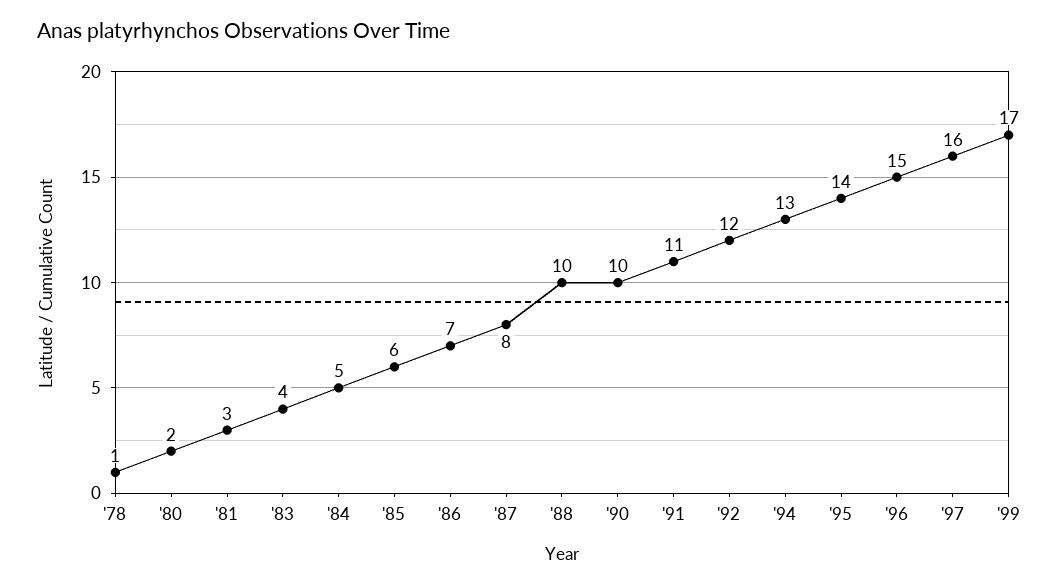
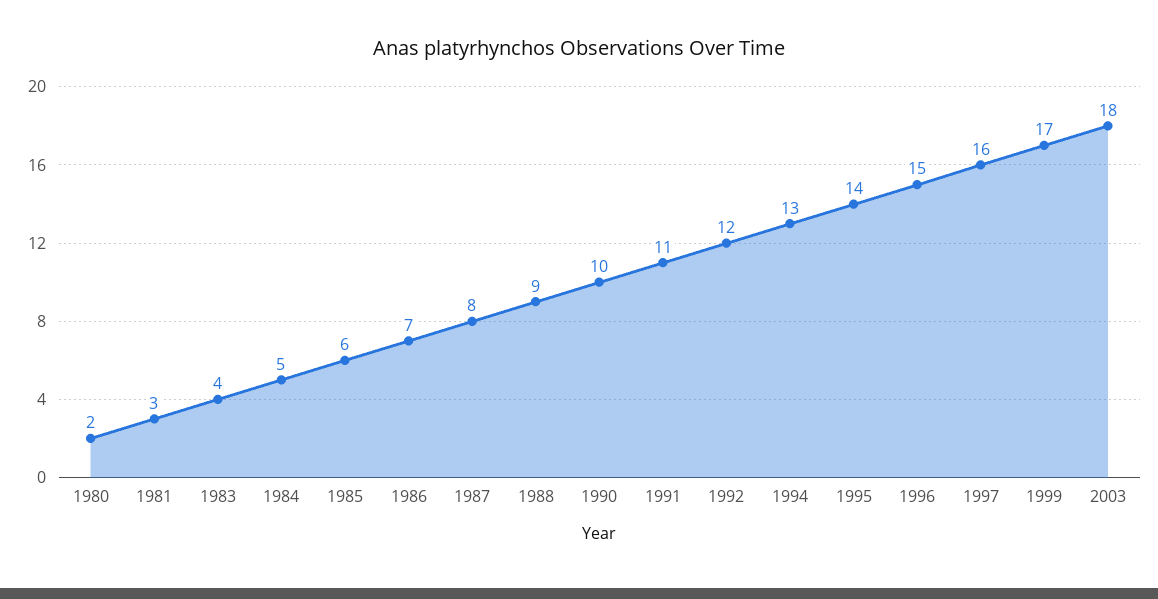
'78: 1 -> none
'88: 10 -> 9
2003: none -> 18

